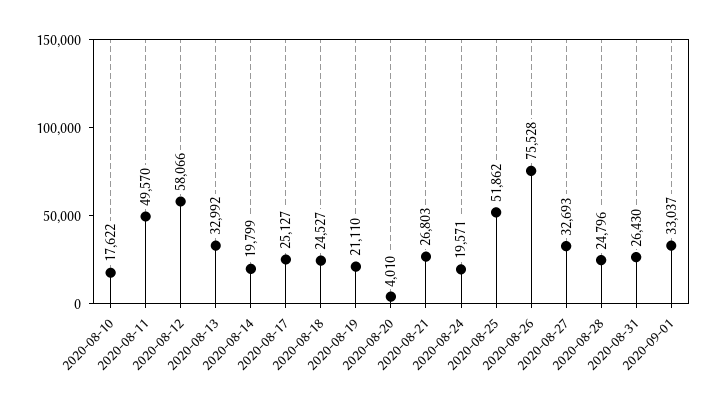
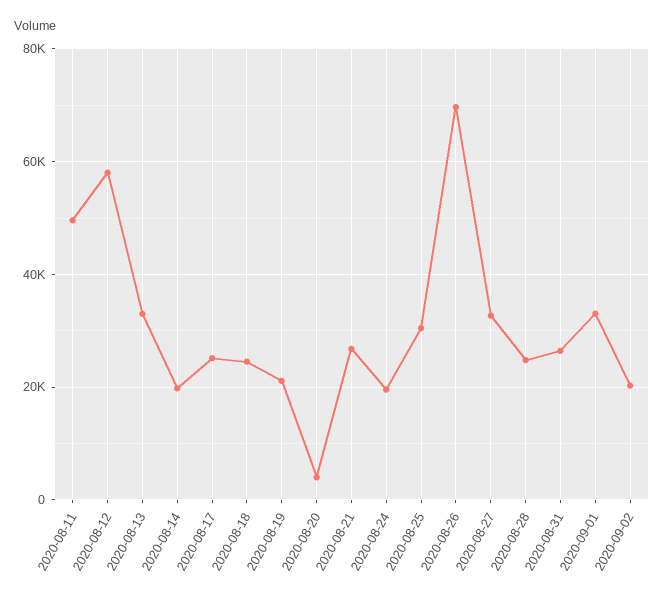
2020-08-10: 17622 -> none
2020-08-25: 51862 -> 30000
2020-08-26: 75528 -> 70000
2020-09-02: none -> 20000

